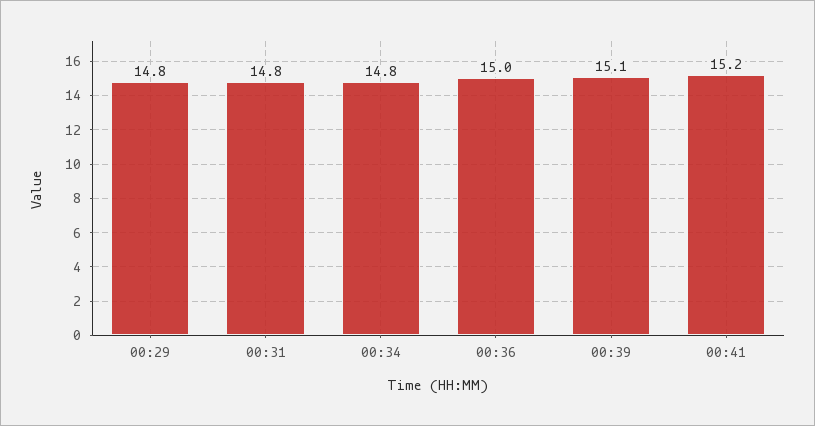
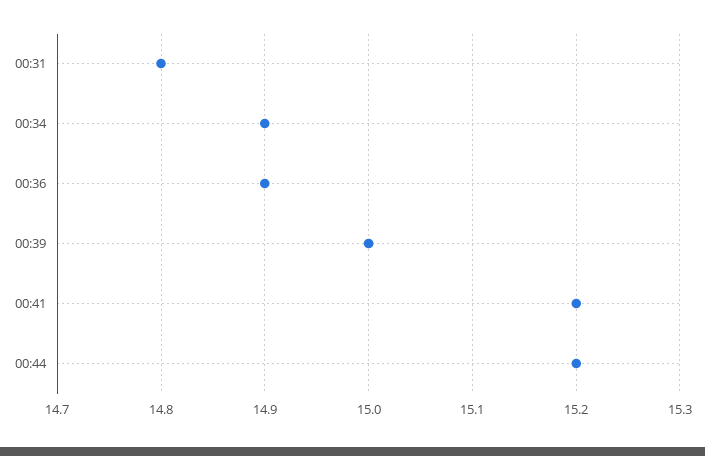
00:29: 14.8 -> none
00:34: 14.8 -> 14.9
00:36: 15 -> 14.9
00:39: 15.1 -> 15
00:44: none -> 15.2

